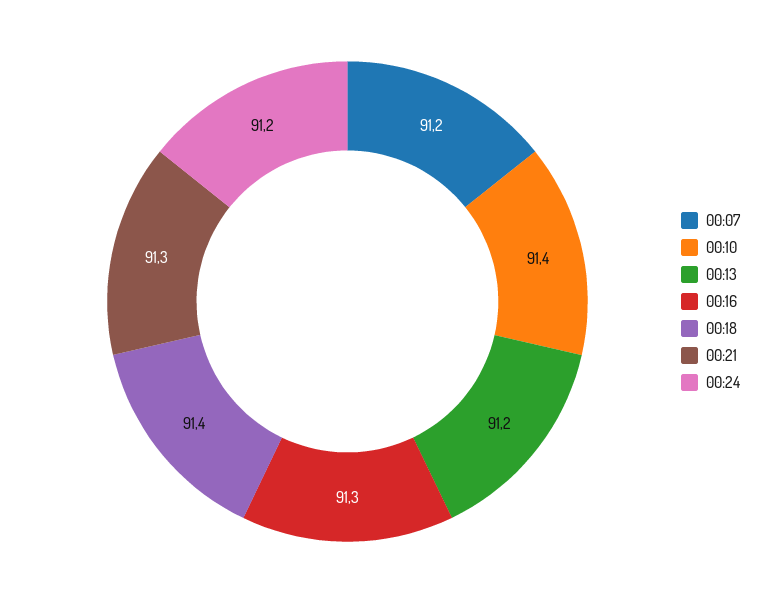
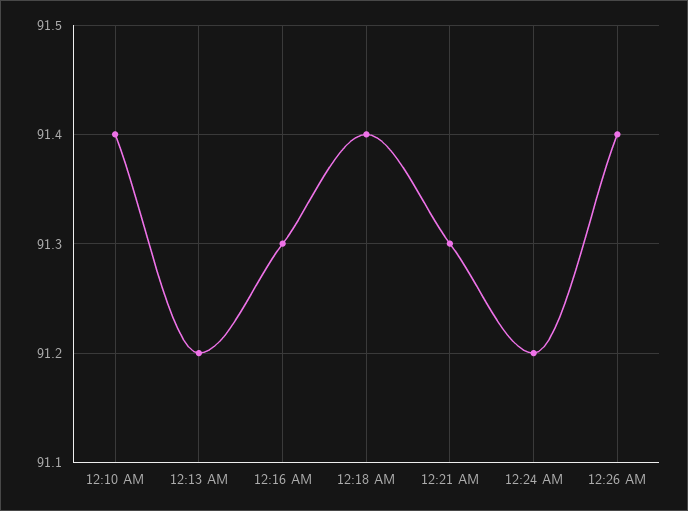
00:07: 91.2 -> none
12:26 AM: none -> 91.4

